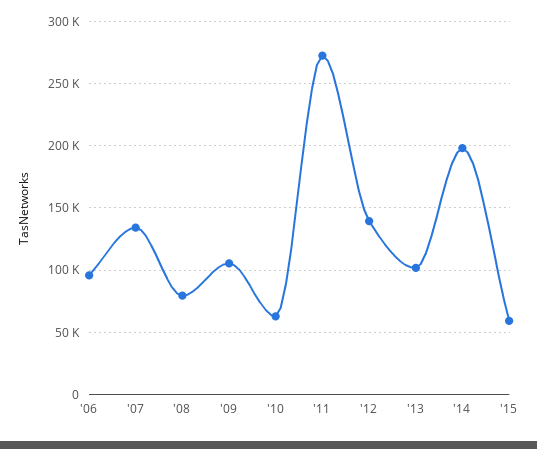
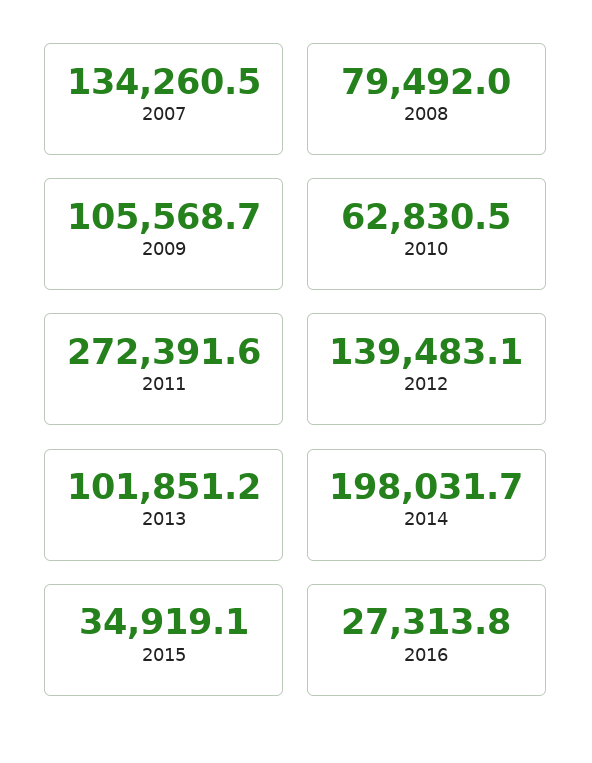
'06: 95000 -> none
'15: 60000 -> 34919.1
2016: none -> 27313.8

